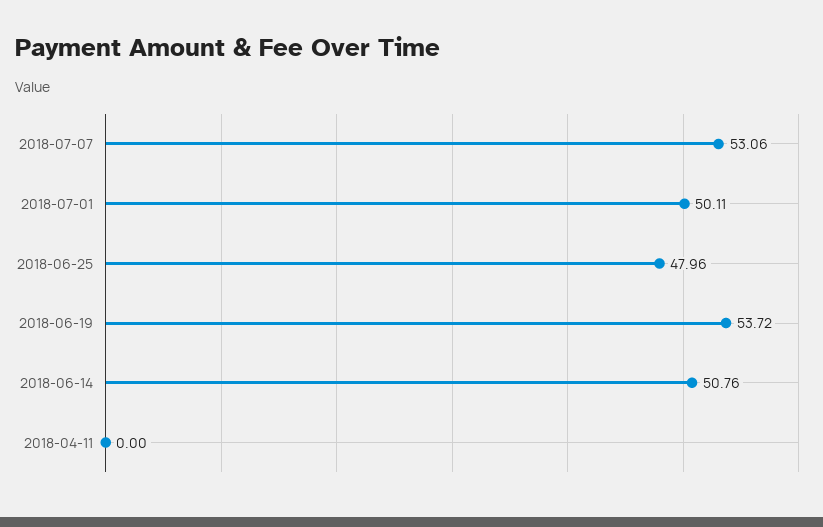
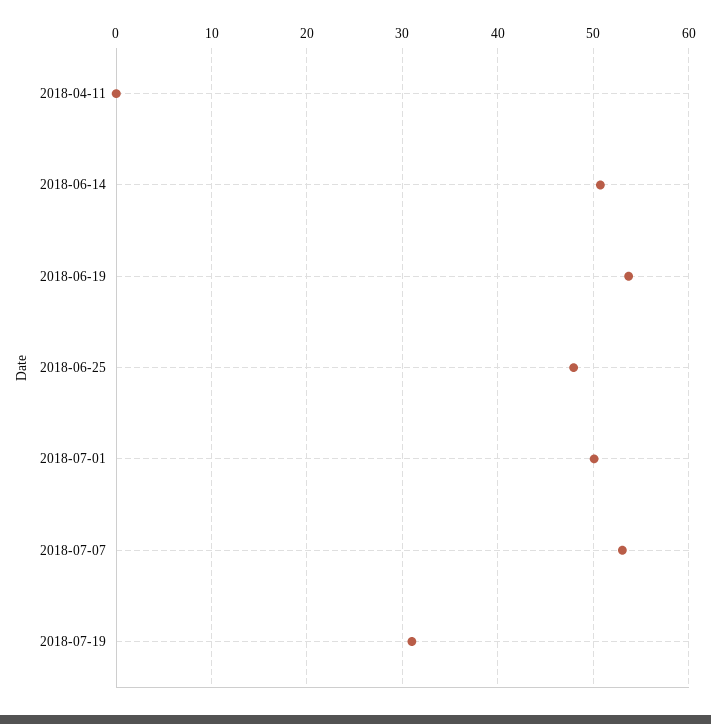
2018-07-19: none -> 31

